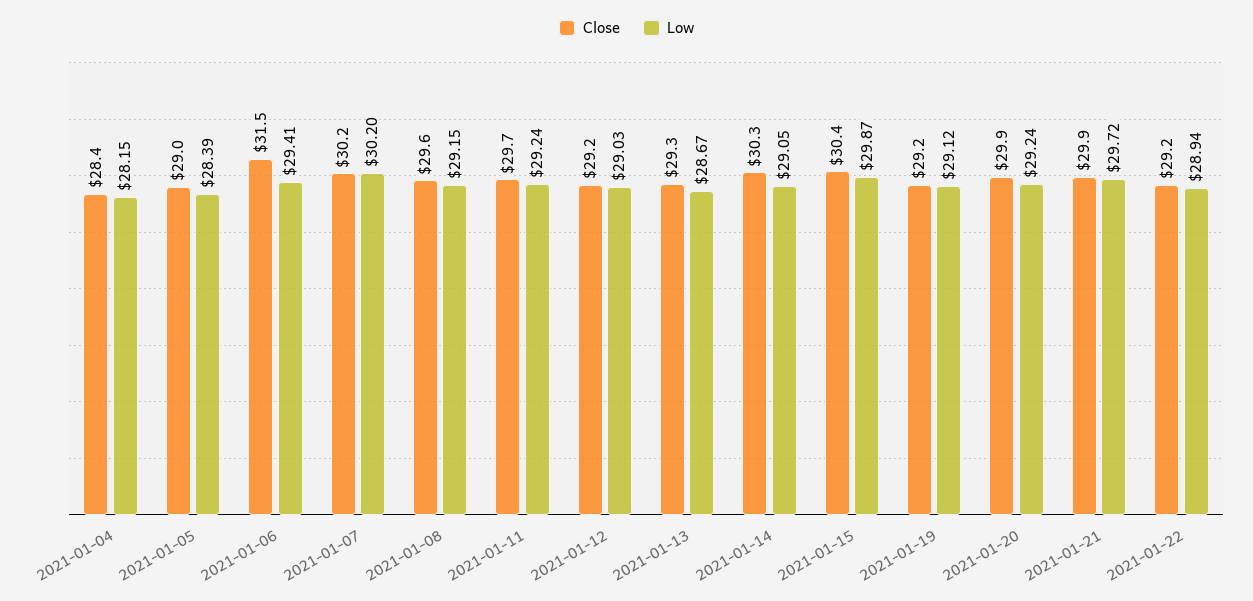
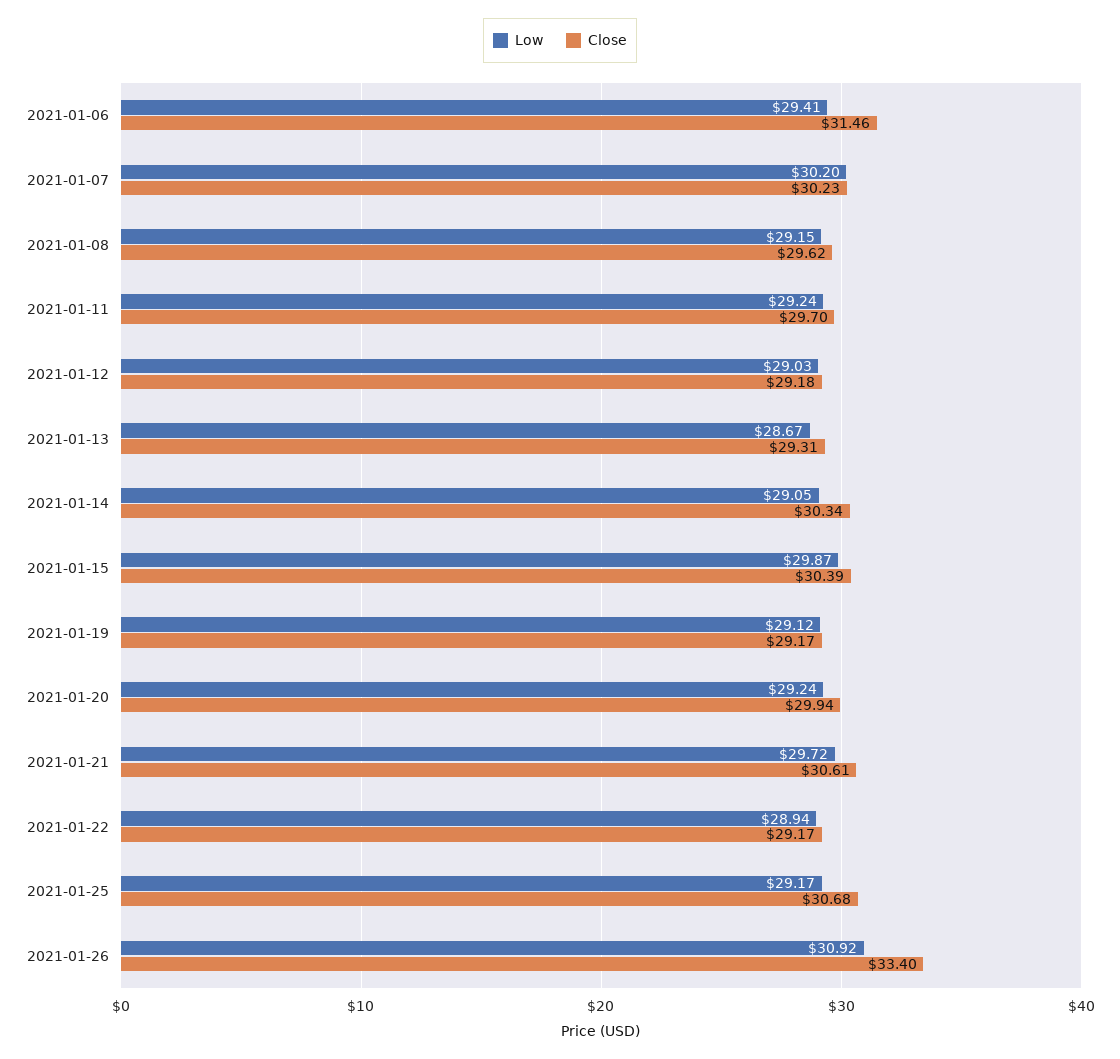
Close, 2021-01-04: 28.4 -> none
Low, 2021-01-04: 28.15 -> none
Close, 2021-01-05: 29 -> none
Low, 2021-01-05: 28.39 -> none
Close, 2021-01-21: 29.9 -> 30.61
Low, 2021-01-25: none -> 29.17
Close, 2021-01-25: none -> 30.68
Low, 2021-01-26: none -> 30.92
Close, 2021-01-26: none -> 33.4

